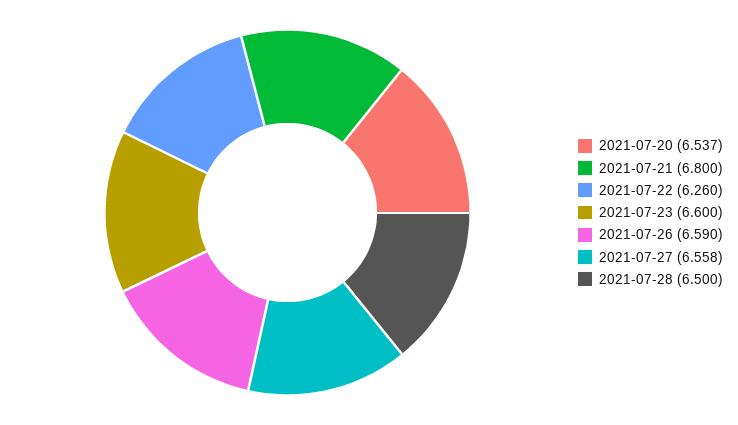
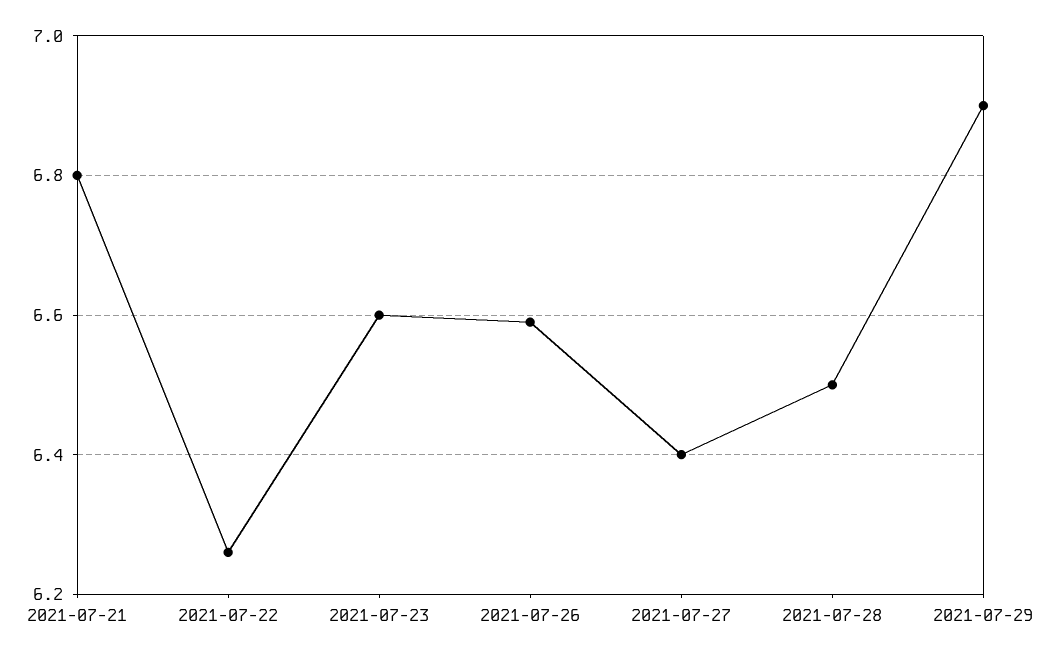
2021-07-20: 6.537 -> none
2021-07-27: 6.558 -> 6.4
2021-07-29: none -> 6.9

